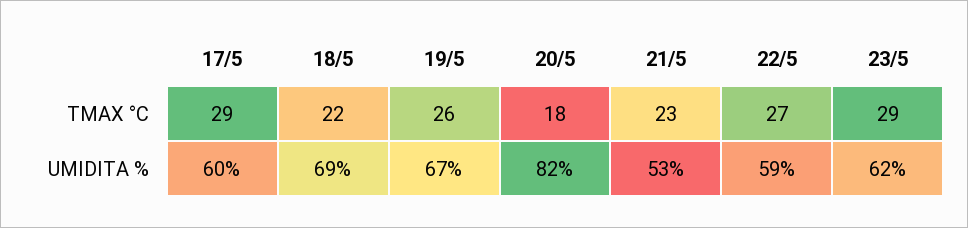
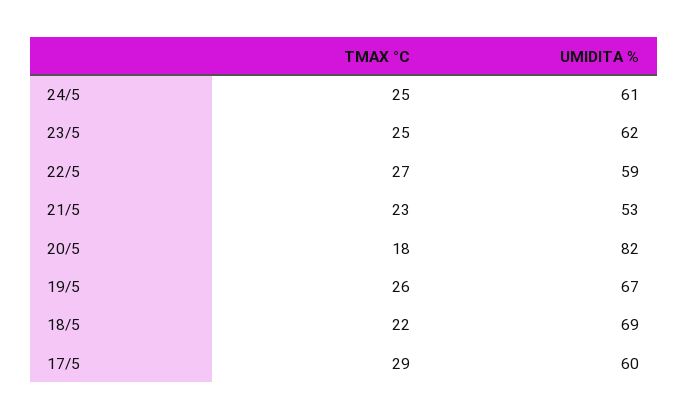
23/5, TMAX °C: 29 -> 25
24/5, TMAX °C: none -> 25
24/5, UMIDITA %: none -> 61

